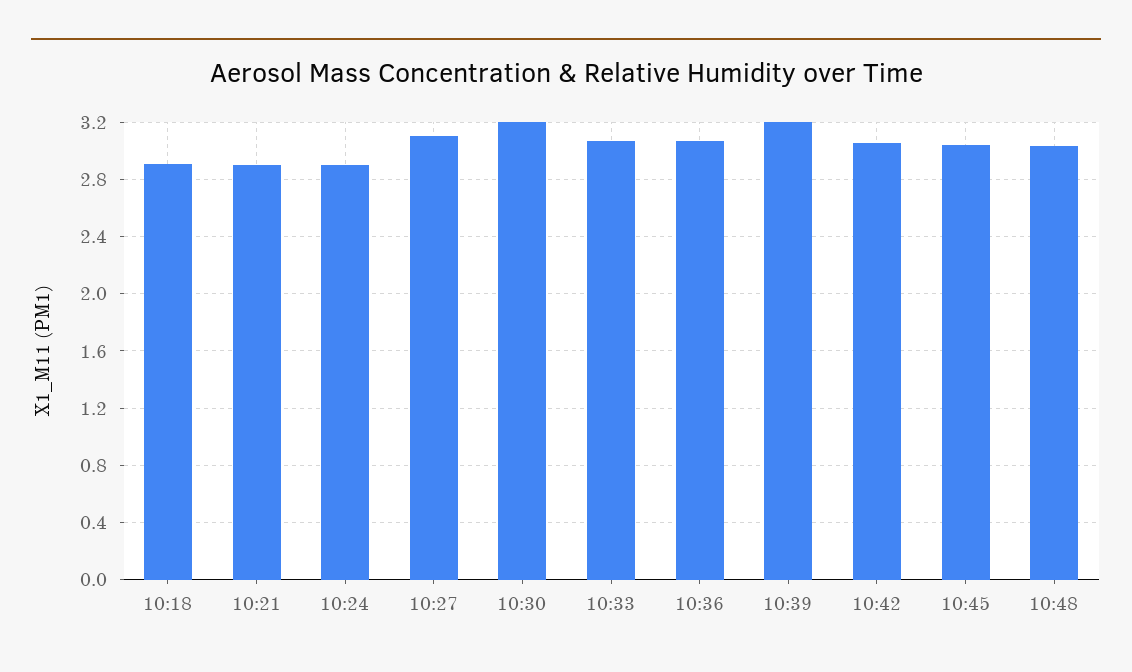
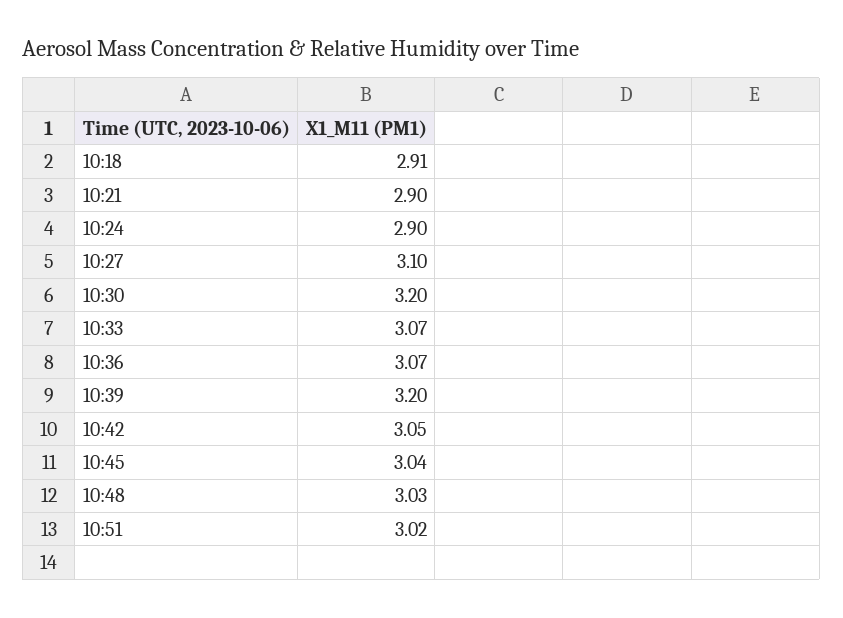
10:51: none -> 3.02

